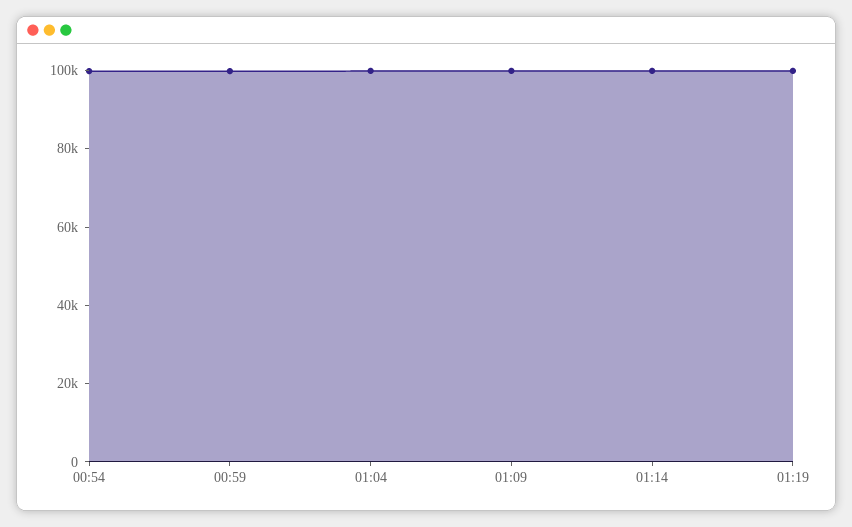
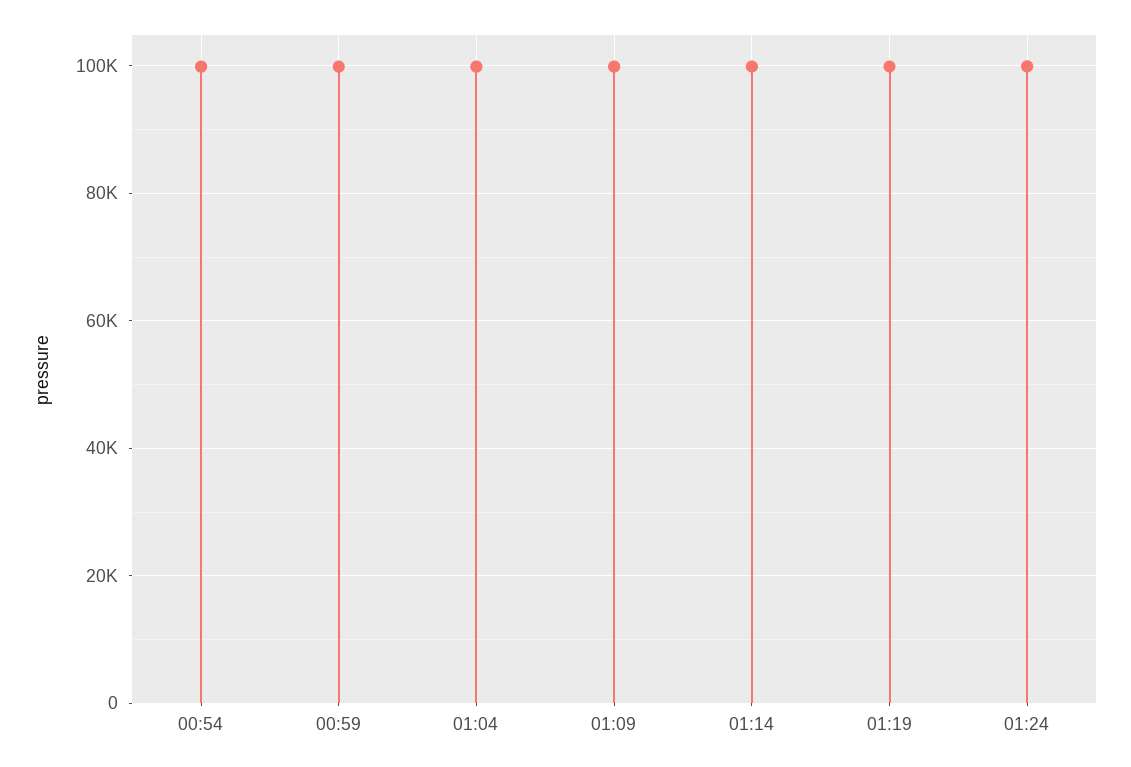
01:24: none -> 100000

